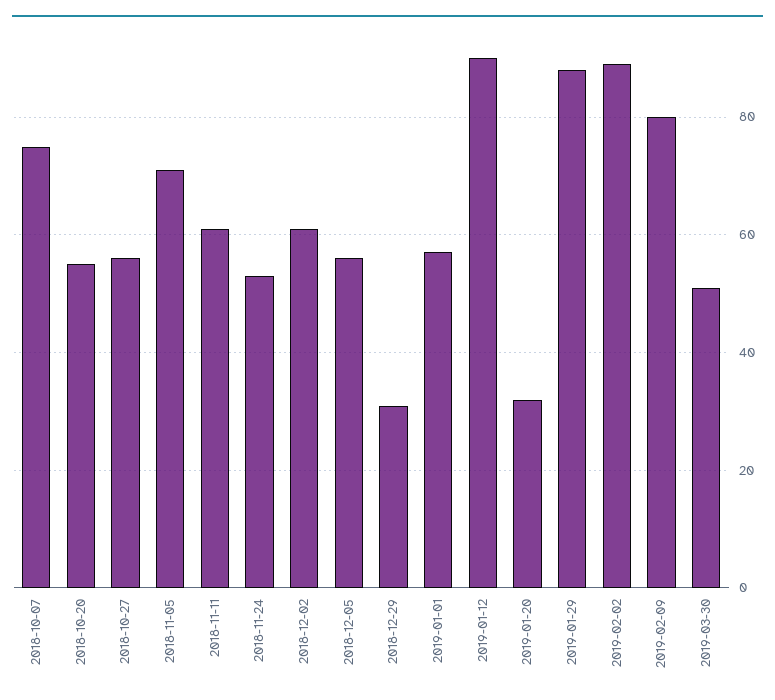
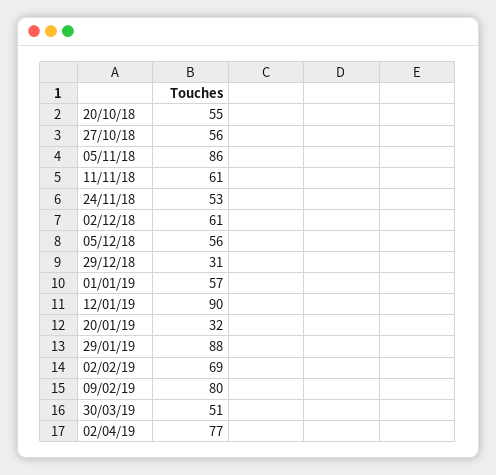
2018-10-07: 75 -> none
2018-11-05: 70 -> 86
2019-02-02: 90 -> 69
02/04/19: none -> 77

